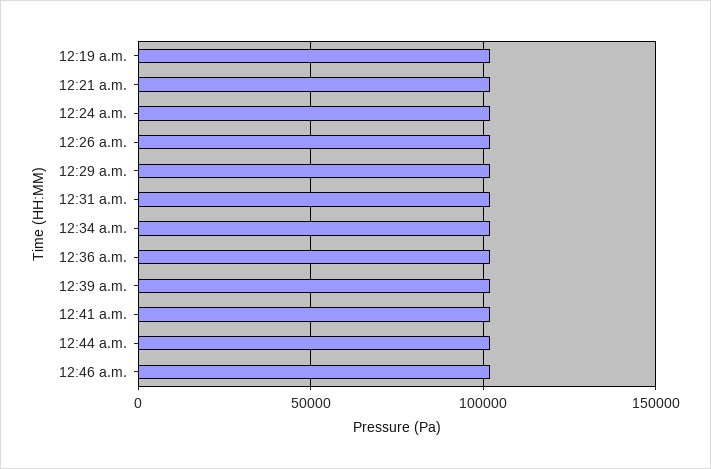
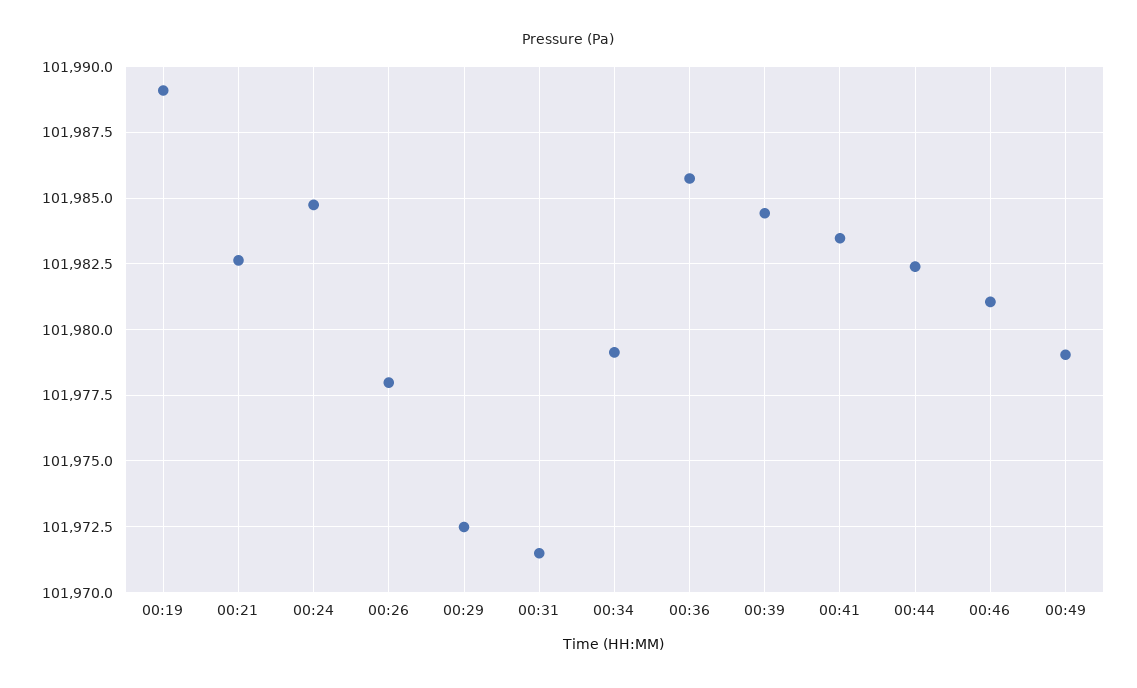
00:49: none -> 101979

